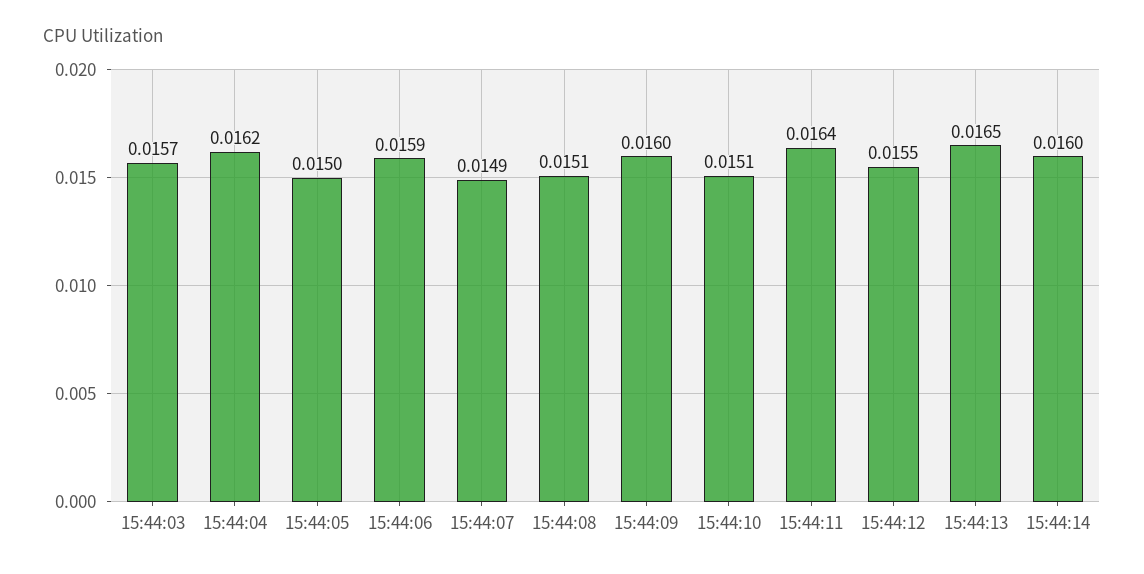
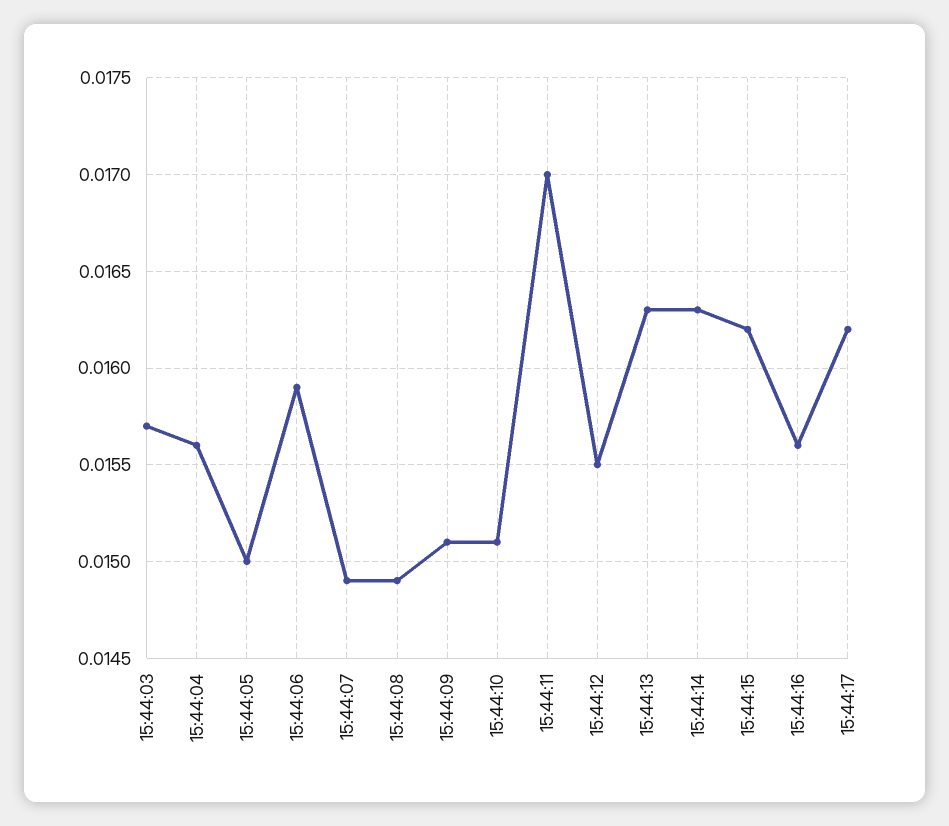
15:44:04: 0.0162 -> 0.0156
15:44:08: 0.0151 -> 0.0149
15:44:09: 0.016 -> 0.0151
15:44:11: 0.0164 -> 0.017
15:44:13: 0.0165 -> 0.0163
15:44:14: 0.016 -> 0.0163
15:44:15: none -> 0.0162
15:44:16: none -> 0.0156
15:44:17: none -> 0.0162

